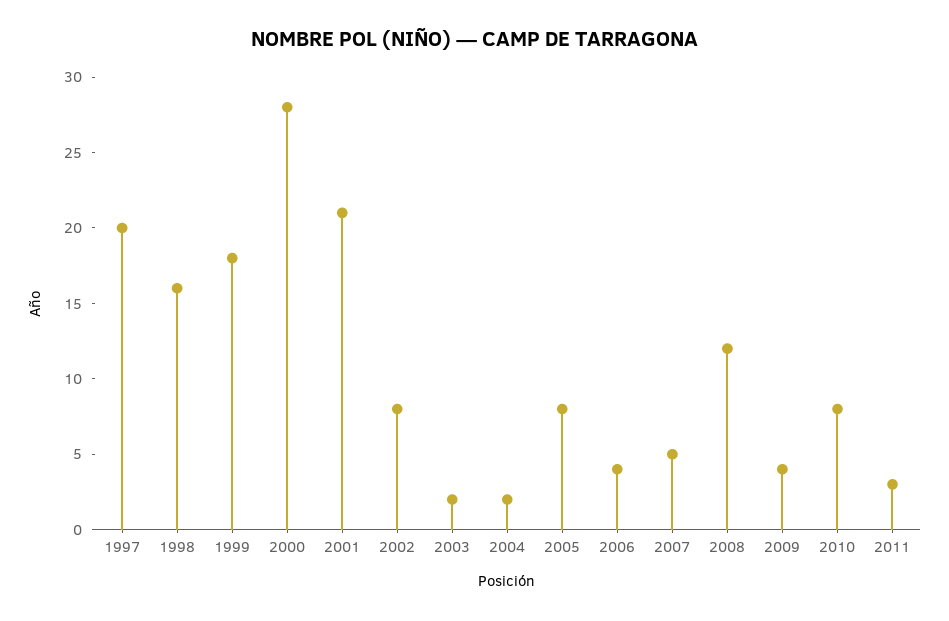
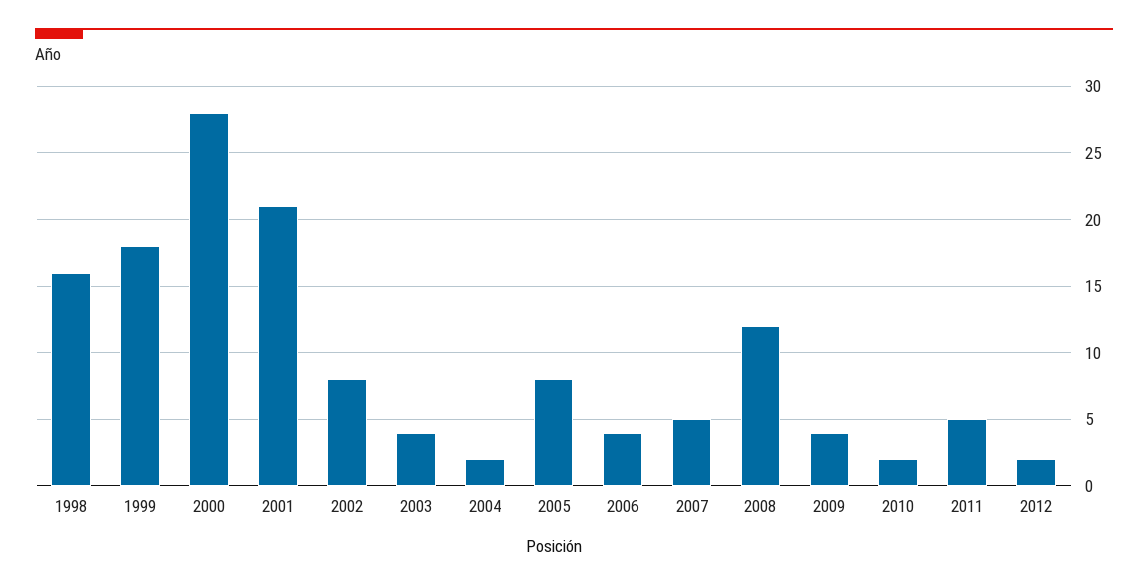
1997: 20 -> none
2003: 2 -> 4
2010: 8 -> 2
2011: 3 -> 5
2012: none -> 2

